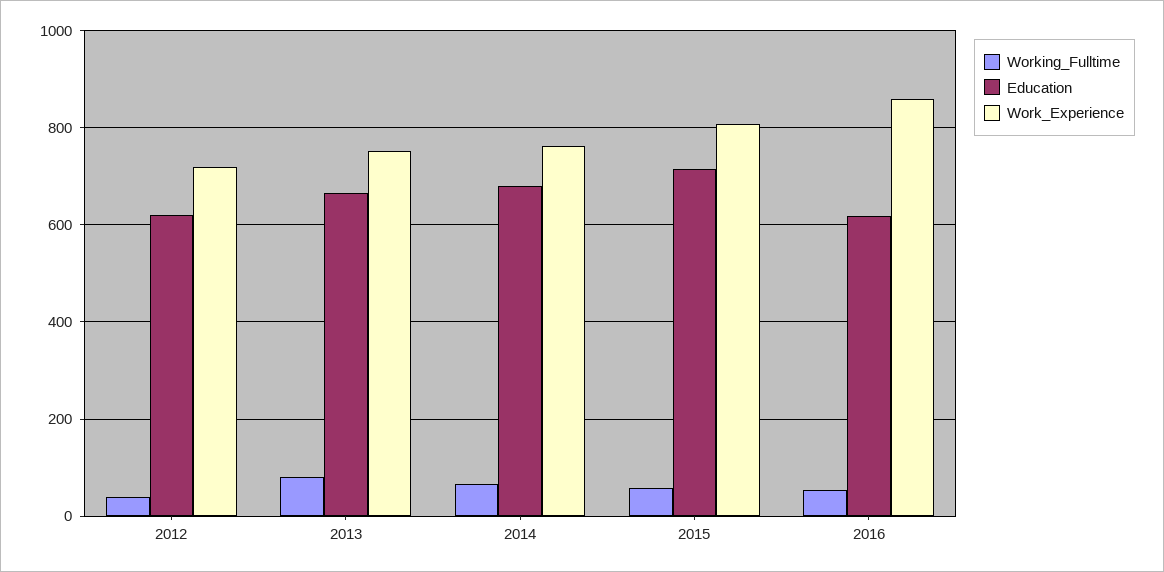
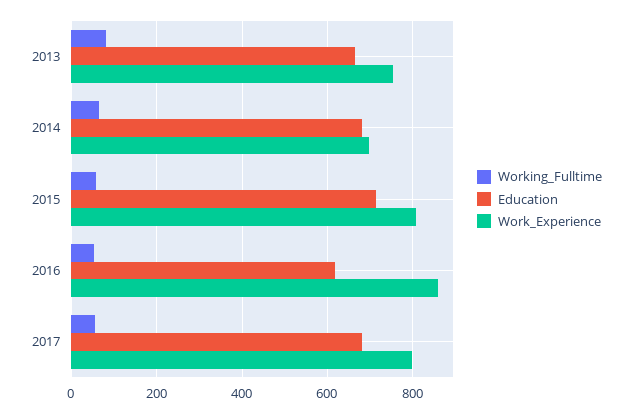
Working_Fulltime, 2012: 40 -> none
Education, 2012: 620 -> none
Work_Experience, 2012: 720 -> none
Work_Experience, 2014: 760 -> 700
Working_Fulltime, 2017: none -> 60
Education, 2017: none -> 680
Work_Experience, 2017: none -> 800

